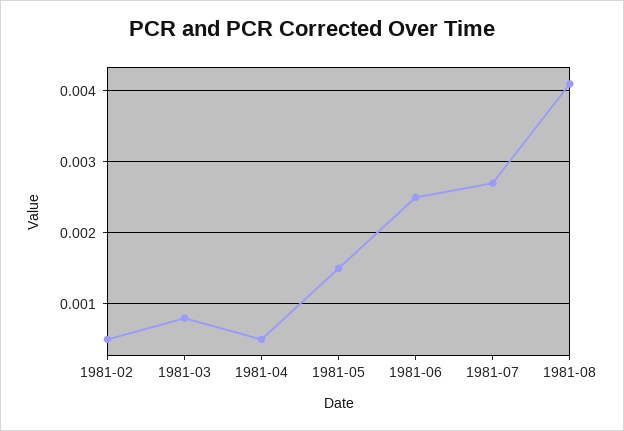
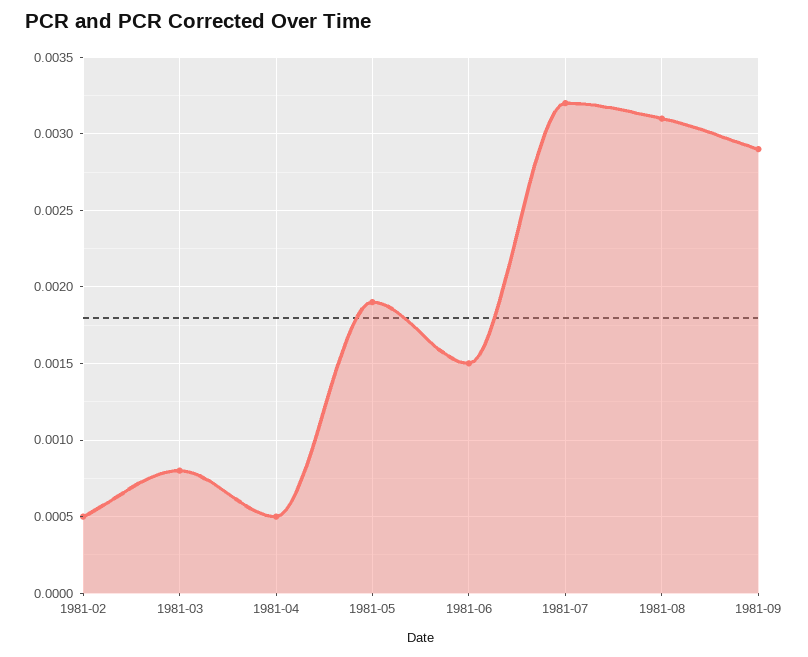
1981-05: 0.0015 -> 0.0019
1981-06: 0.0025 -> 0.0015
1981-07: 0.0027 -> 0.0032
1981-08: 0.0041 -> 0.0031
1981-09: none -> 0.0029

